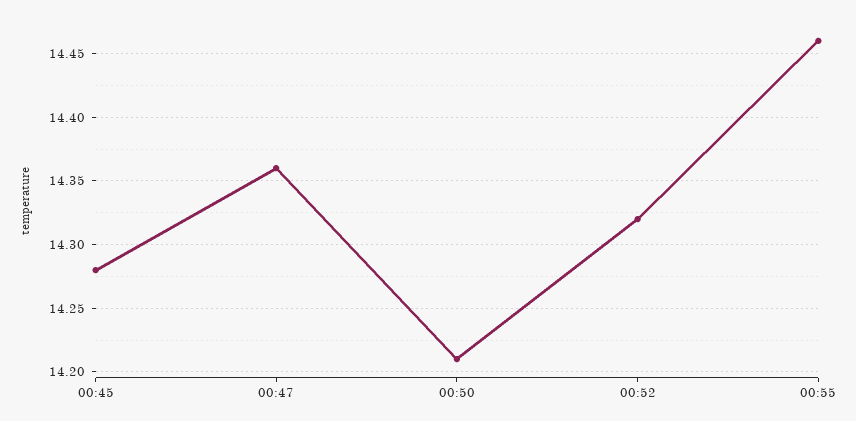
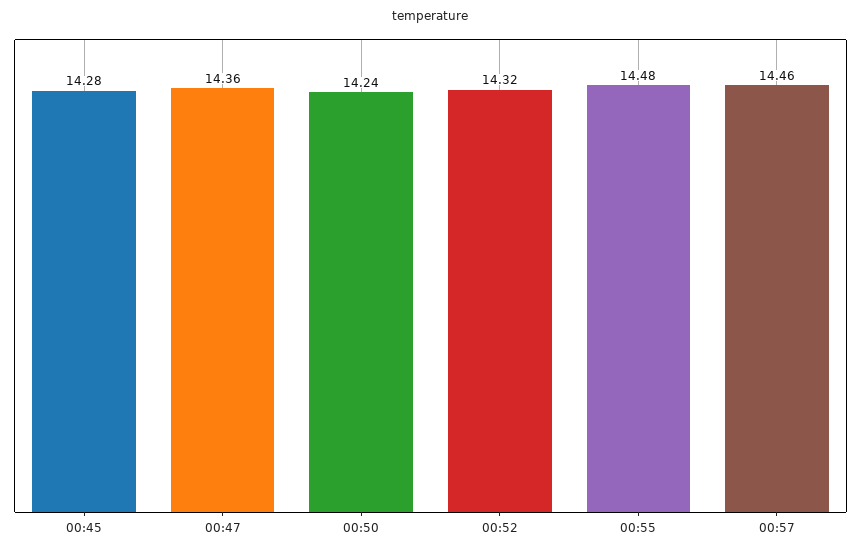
00:50: 14.21 -> 14.24
00:55: 14.46 -> 14.48
00:57: none -> 14.46

